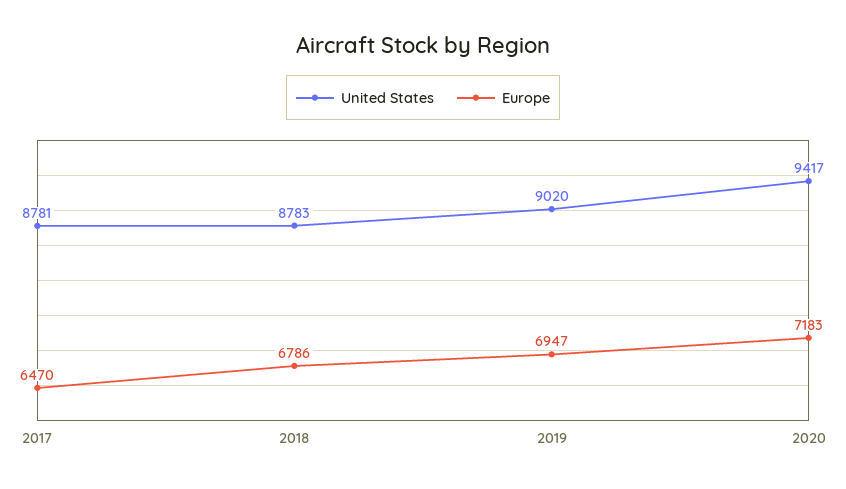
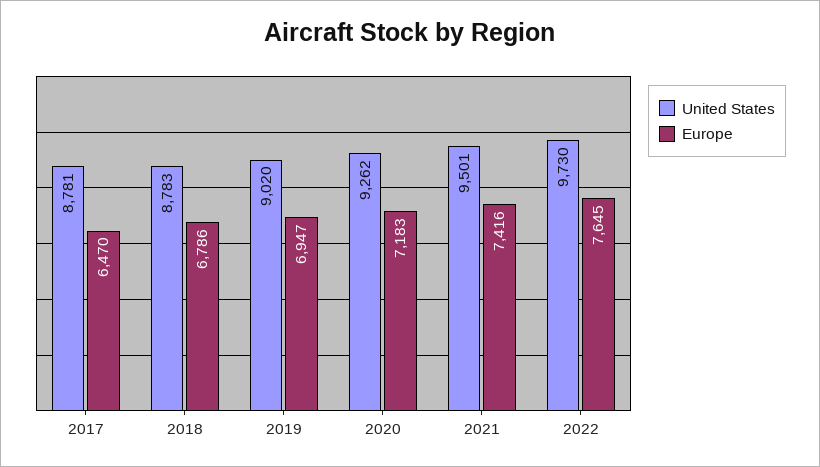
United States, 2020: 9417 -> 9262
United States, 2021: none -> 9501
Europe, 2021: none -> 7416
United States, 2022: none -> 9730
Europe, 2022: none -> 7645

